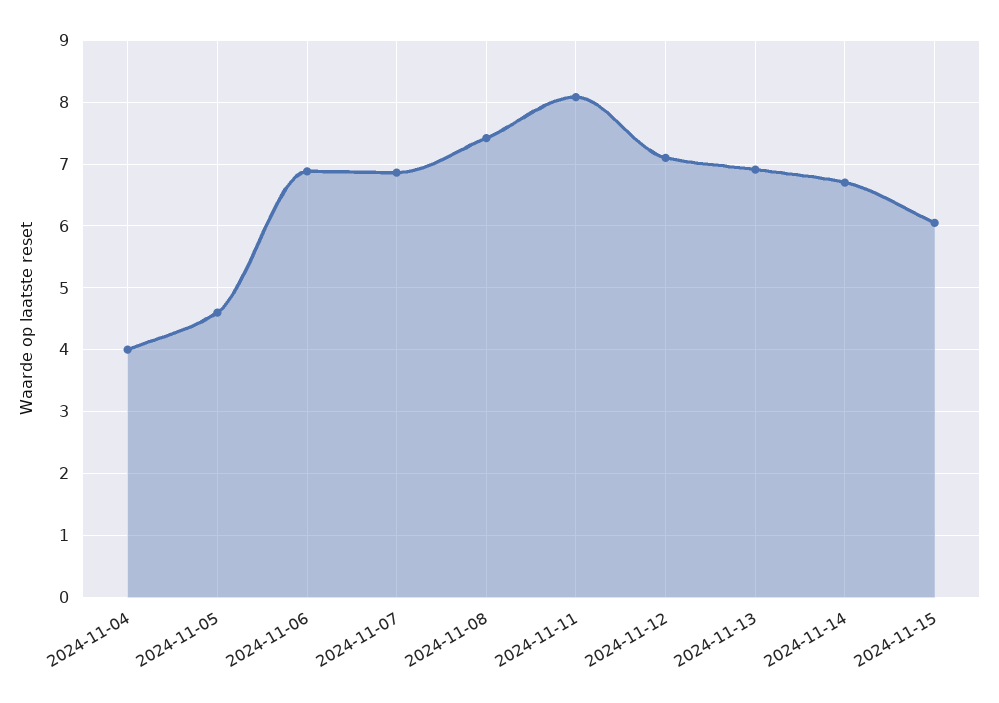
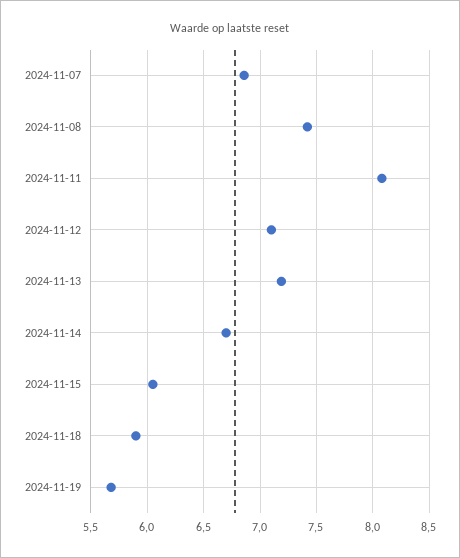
2024-11-04: 4 -> none
2024-11-05: 4.6 -> none
2024-11-06: 6.9 -> none
2024-11-13: 6.9 -> 7.2
2024-11-18: none -> 5.9
2024-11-19: none -> 5.7

